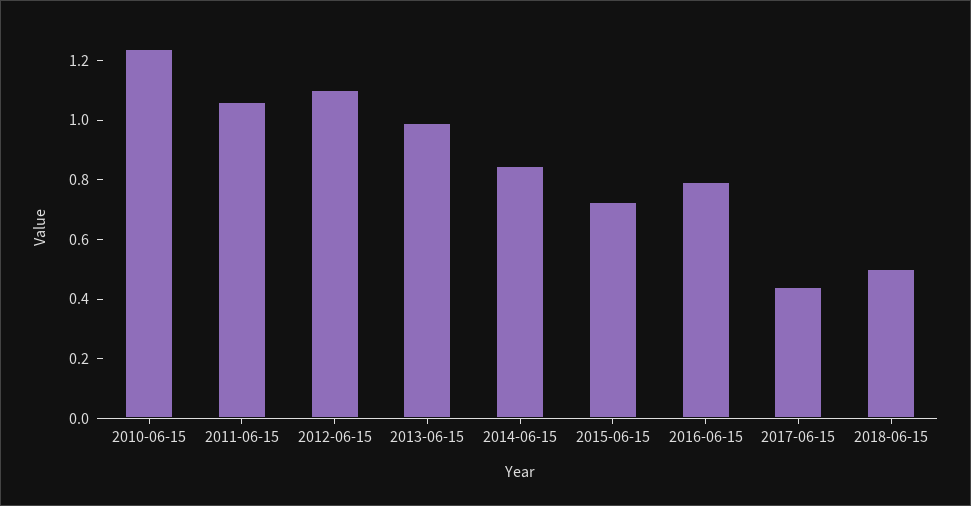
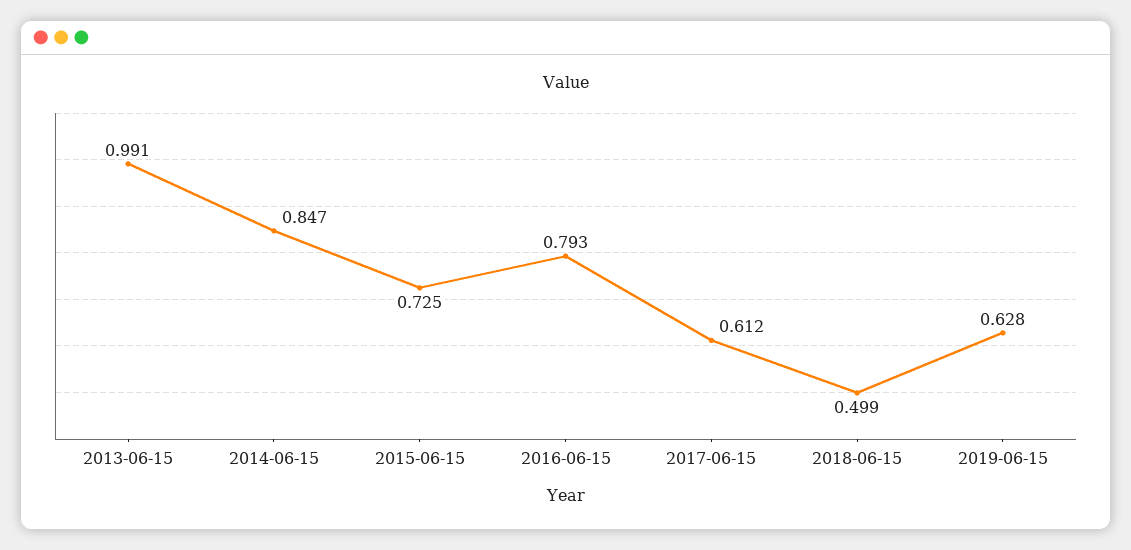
2010-06-15: 1.25 -> none
2011-06-15: 1.05 -> none
2012-06-15: 1.1 -> none
2017-06-15: 0.45 -> 0.612
2019-06-15: none -> 0.628

